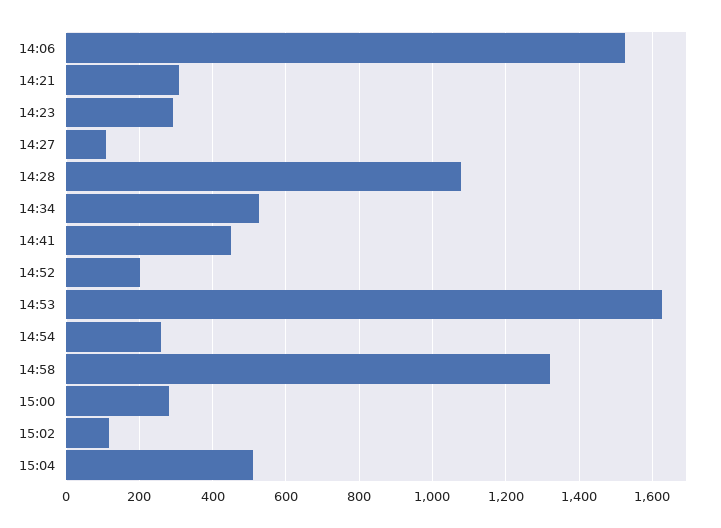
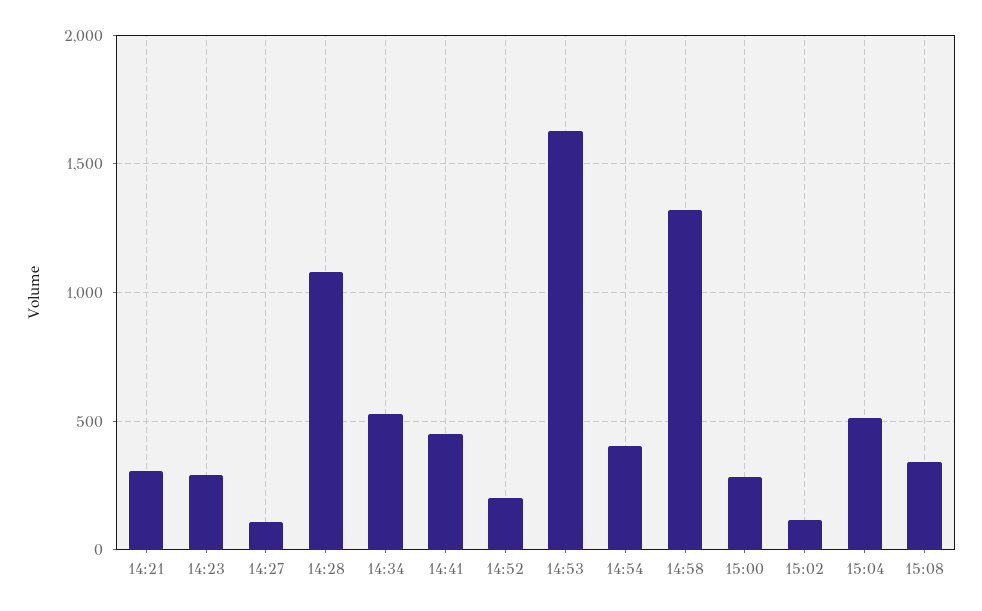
14:06: 1520 -> none
14:54: 260 -> 400
15:08: none -> 350

